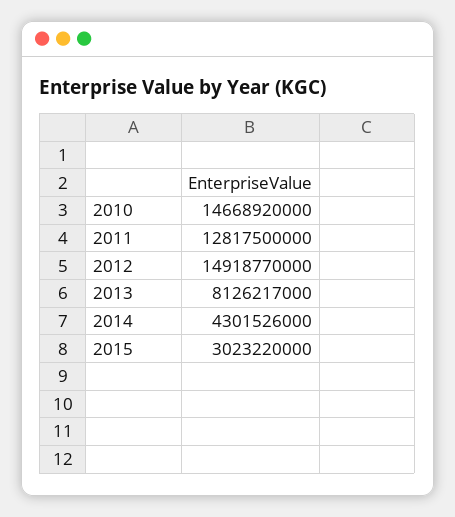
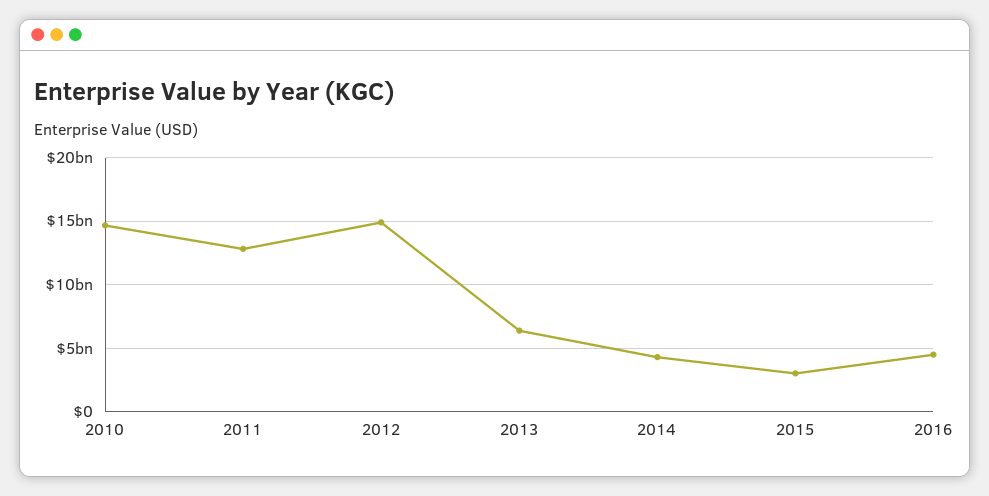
2013: 8126217000 -> 6500000000
2016: none -> 4500000000

